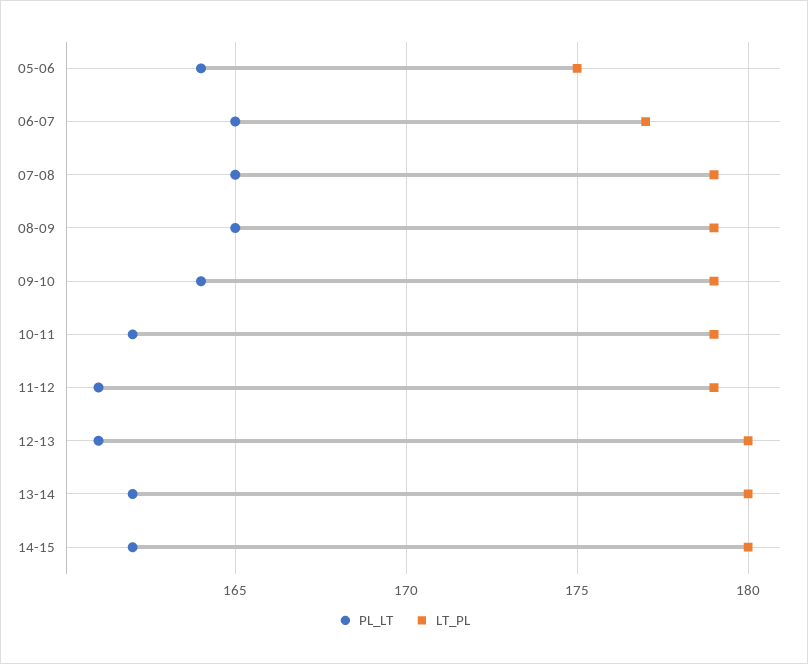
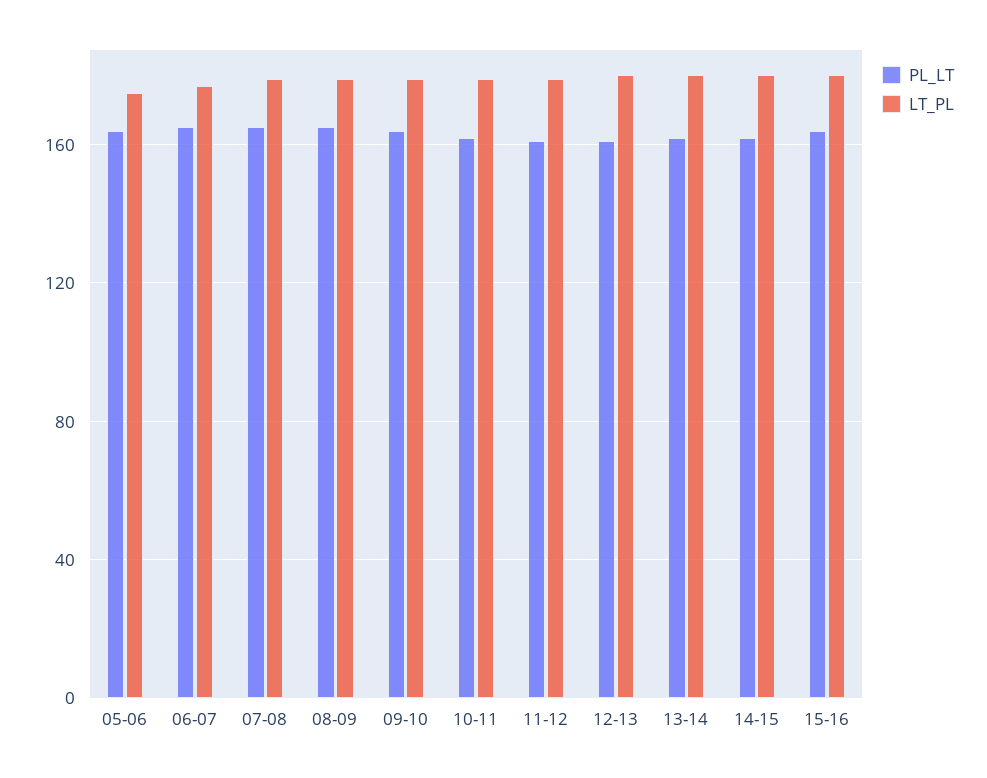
PL_LT, 15-16: none -> 165
LT_PL, 15-16: none -> 180

